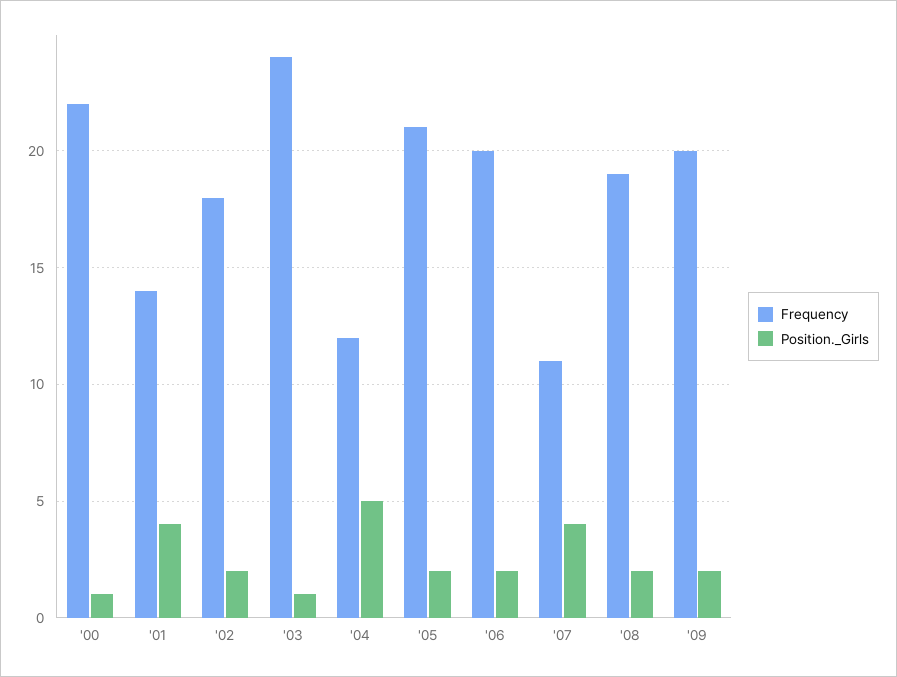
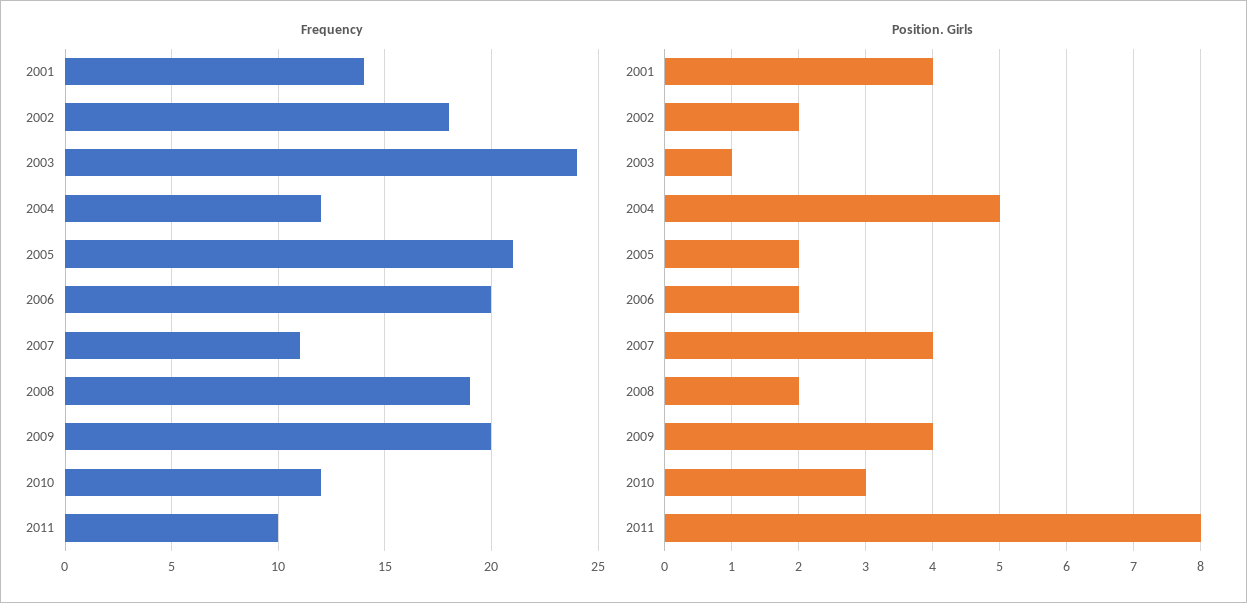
Frequency, '00: 22 -> none
Position._Girls, '00: 1 -> none
Position._Girls, '09: 2 -> 4
Frequency, 2010: none -> 12
Frequency, 2011: none -> 10
Position._Girls, 2010: none -> 3
Position._Girls, 2011: none -> 8

